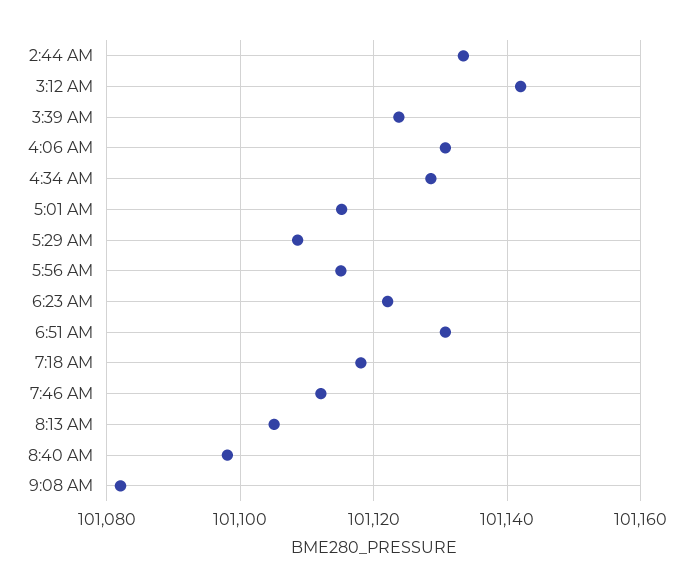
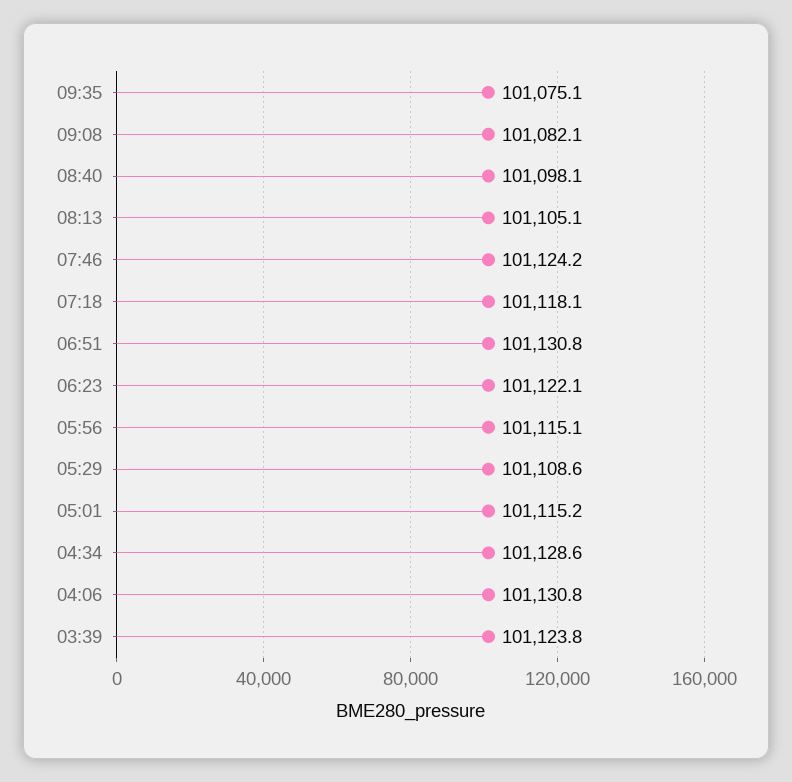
2:44 AM: 101134 -> none
3:12 AM: 101142 -> none
7:46 AM: 101112 -> 101124.2
09:35: none -> 101075.1

